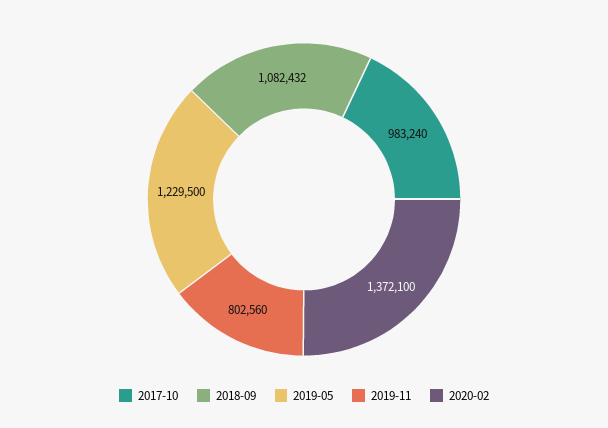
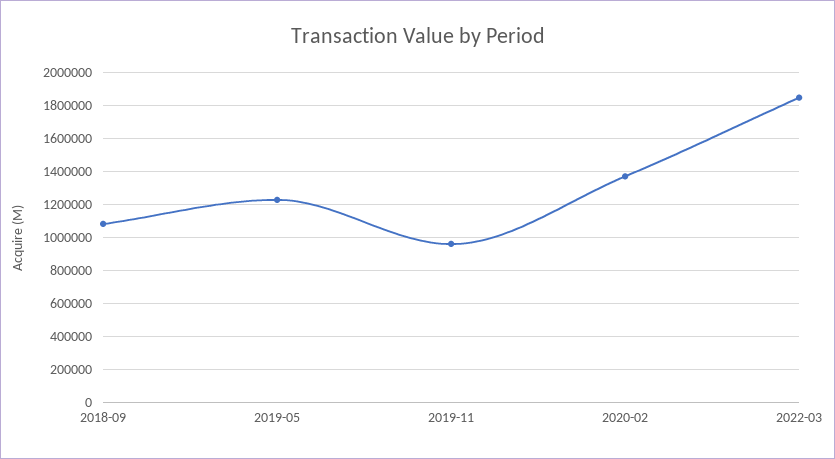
2017-10: 983240 -> none
2019-11: 802560 -> 950000
2022-03: none -> 1850000

